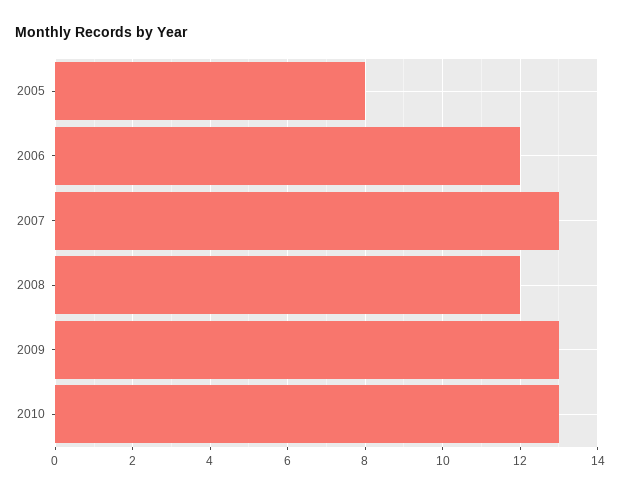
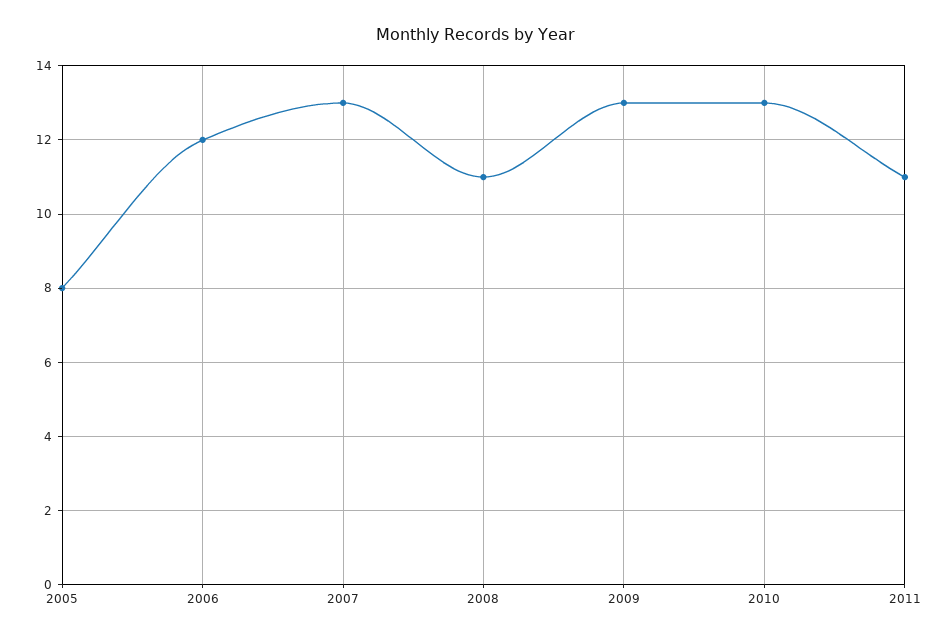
2008: 12 -> 11
2011: none -> 11

